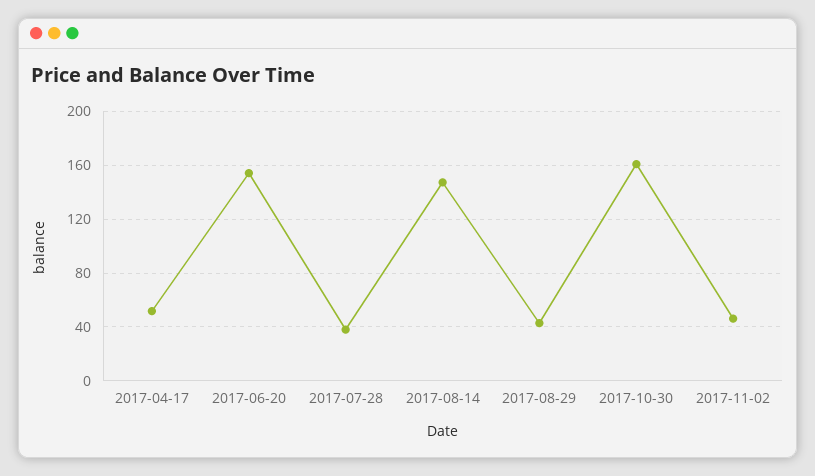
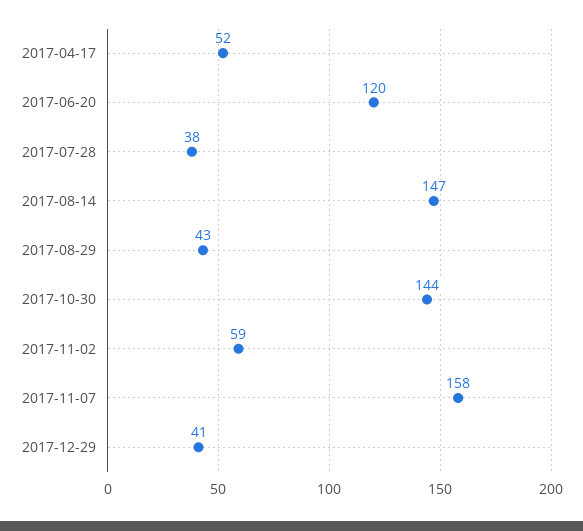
2017-06-20: 155 -> 120
2017-10-30: 160 -> 144
2017-11-02: 45 -> 59
2017-11-07: none -> 158
2017-12-29: none -> 41

